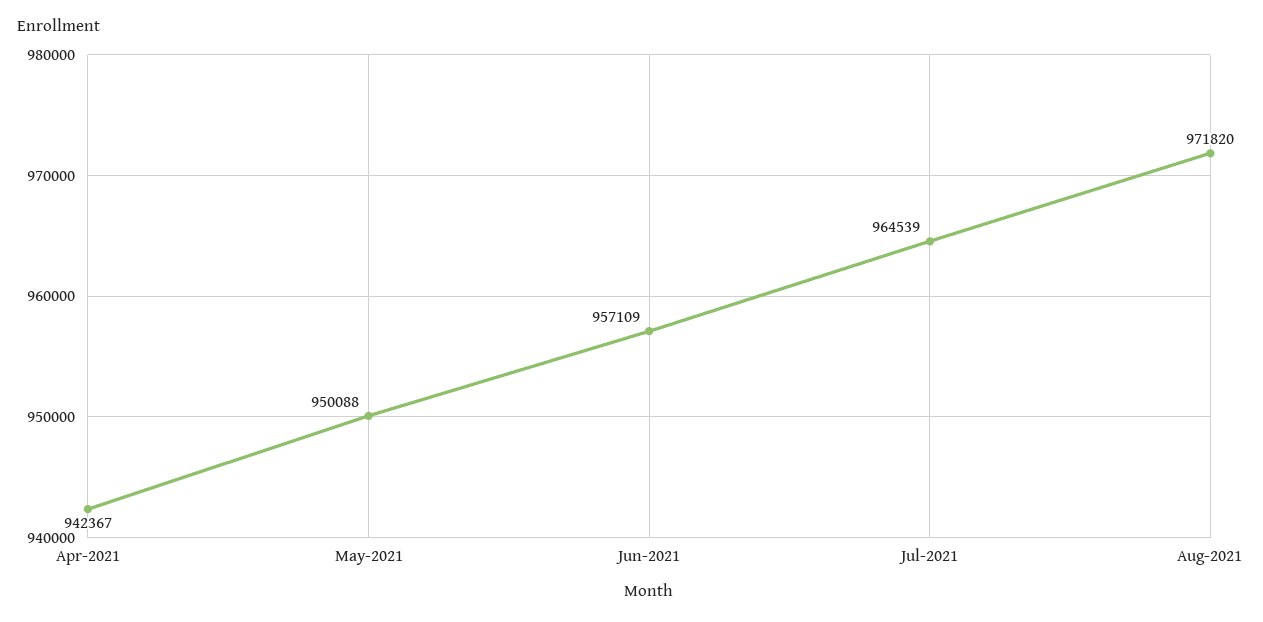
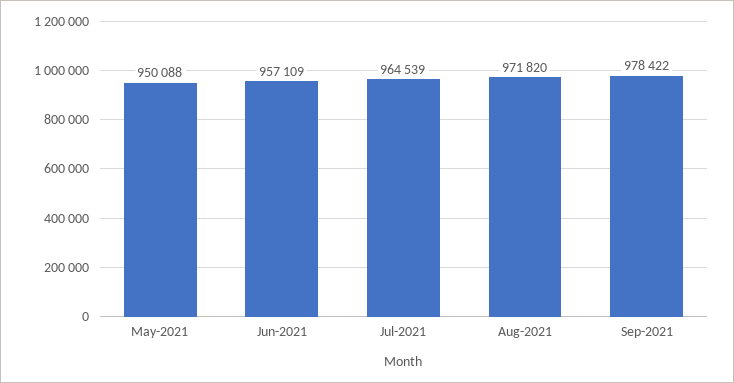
Apr-2021: 942367 -> none
Sep-2021: none -> 978422

